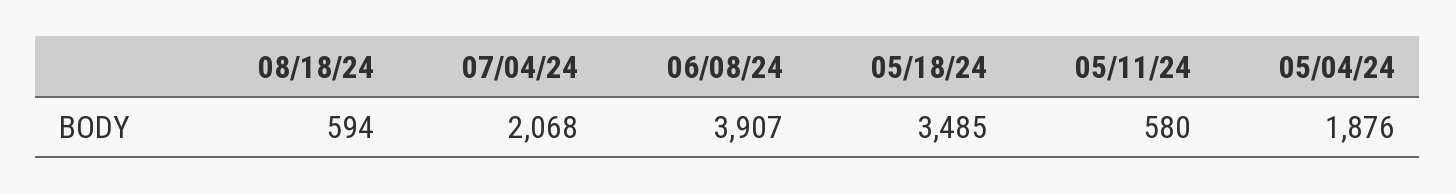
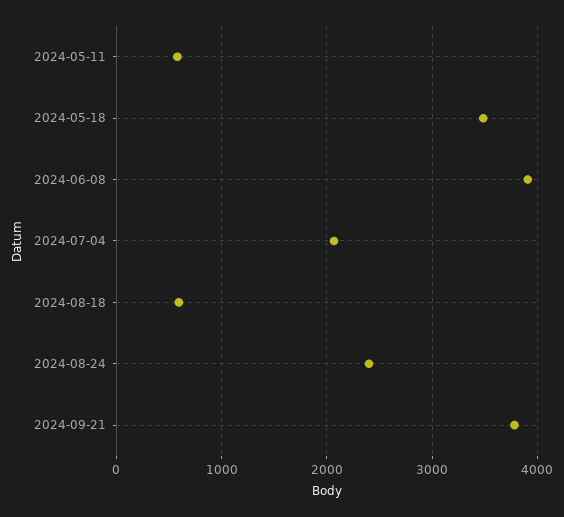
05/04/24: 1876 -> none
2024-08-24: none -> 2400
2024-09-21: none -> 3800

